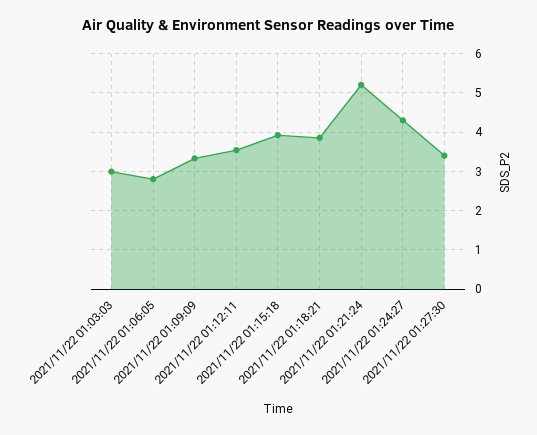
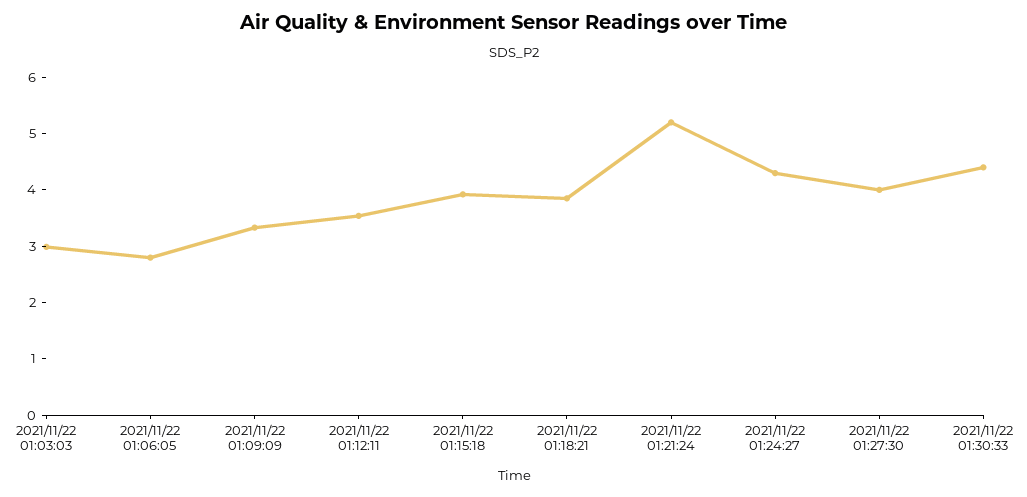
2021/11/22 01:27:30: 3.4 -> 4
2021/11/22 01:30:33: none -> 4.4

